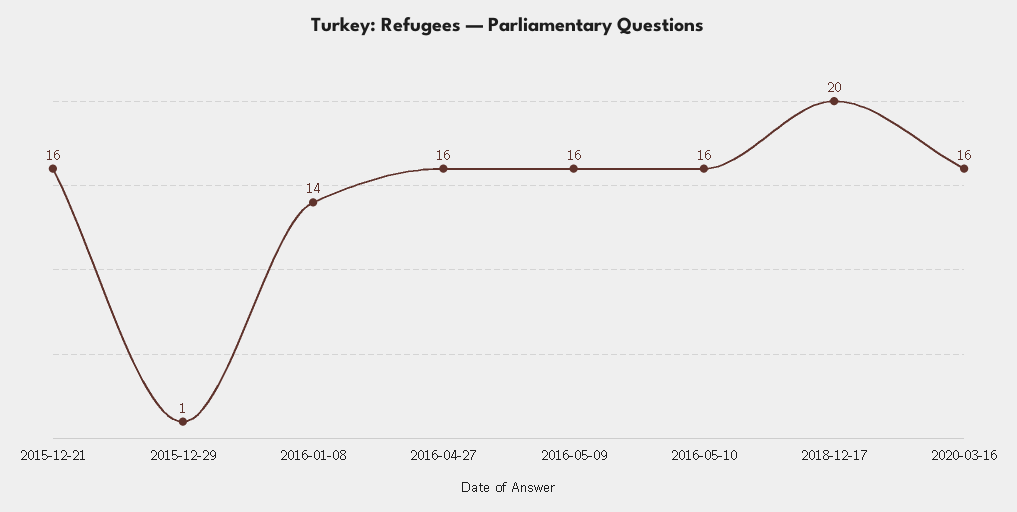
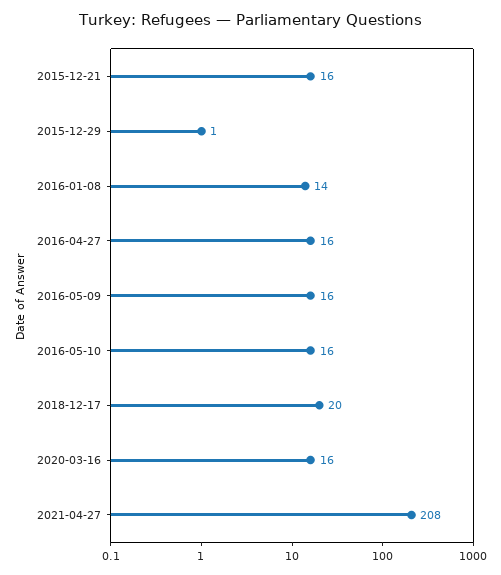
2021-04-27: none -> 208

